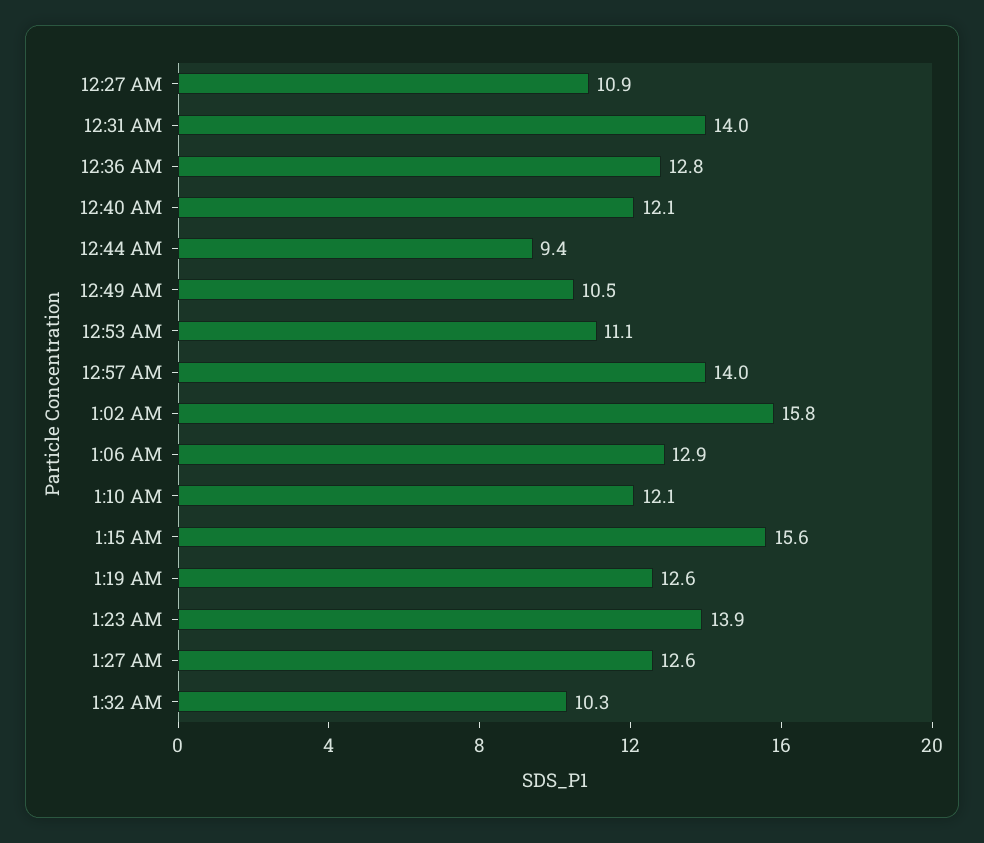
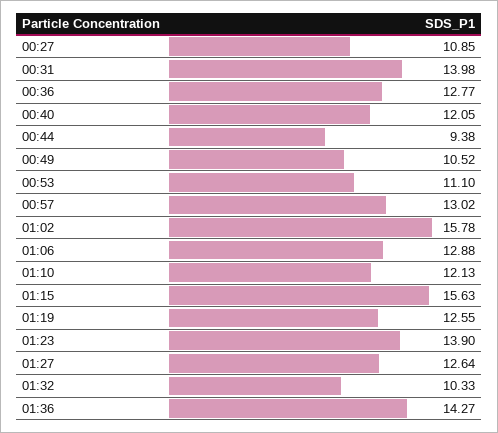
12:57 AM: 14 -> 13.02
01:36: none -> 14.27

